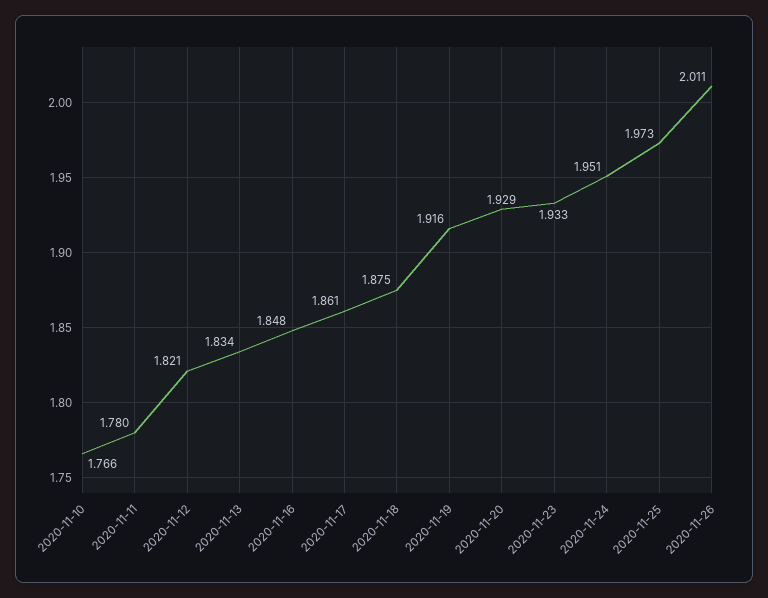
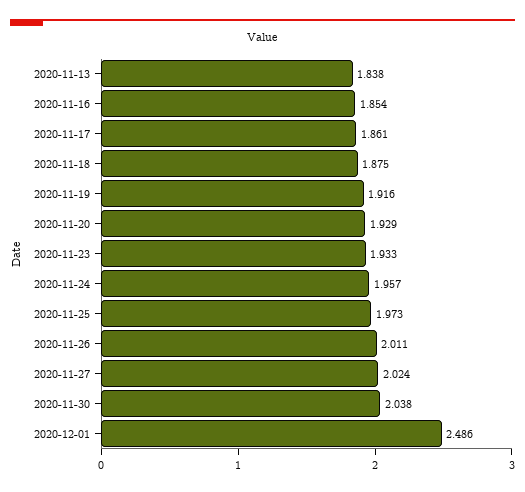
2020-11-10: 1.766 -> none
2020-11-11: 1.78 -> none
2020-11-12: 1.821 -> none
2020-11-13: 1.834 -> 1.838
2020-11-16: 1.848 -> 1.854
2020-11-24: 1.951 -> 1.957
2020-11-27: none -> 2.024
2020-11-30: none -> 2.038
2020-12-01: none -> 2.486

